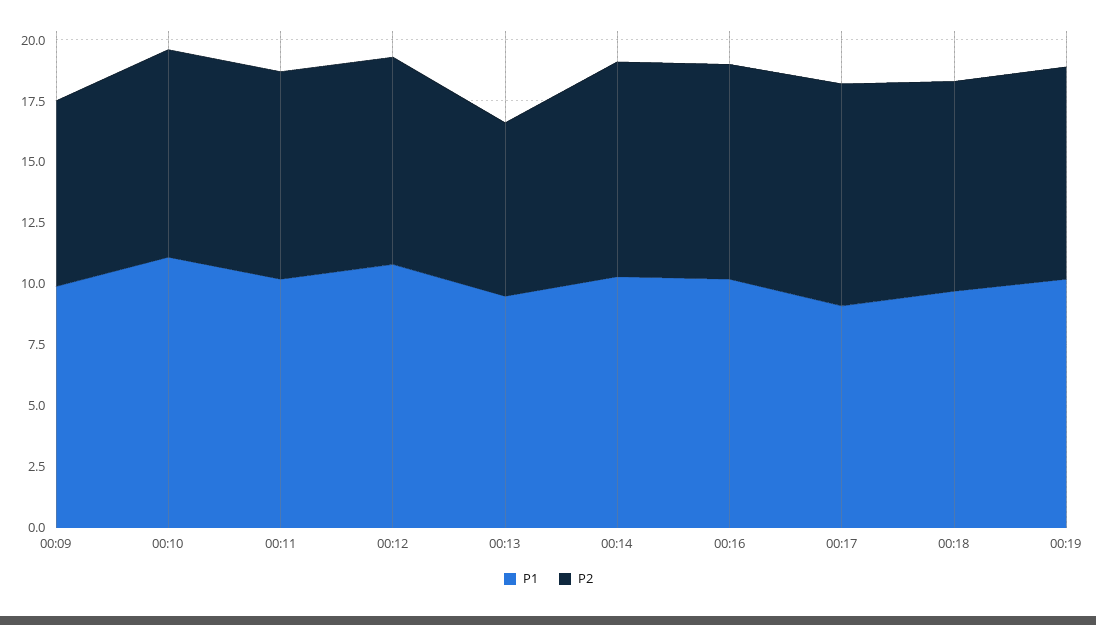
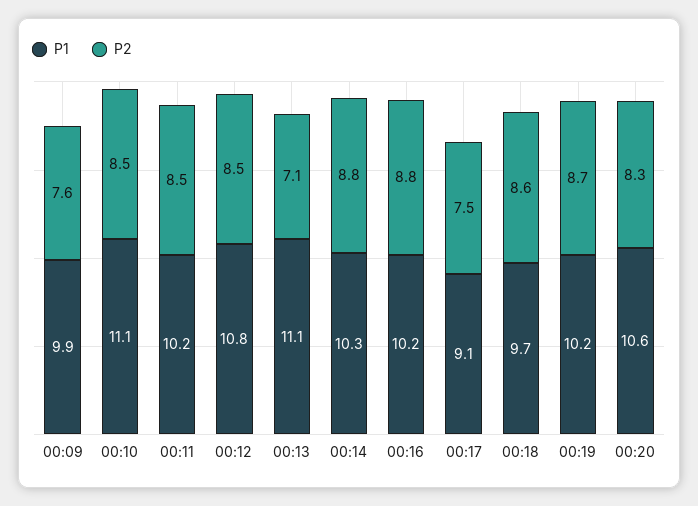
P1, 00:13: 9.5 -> 11.1
P2, 00:17: 9 -> 7.5
P1, 00:20: none -> 10.6
P2, 00:20: none -> 8.3

